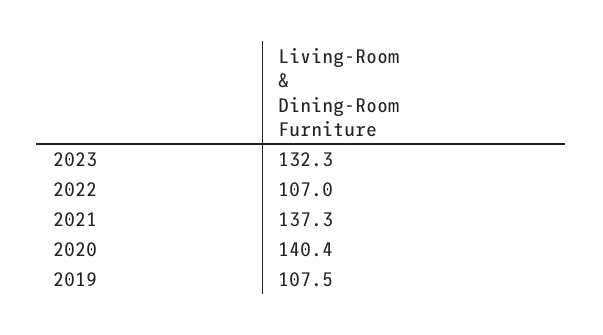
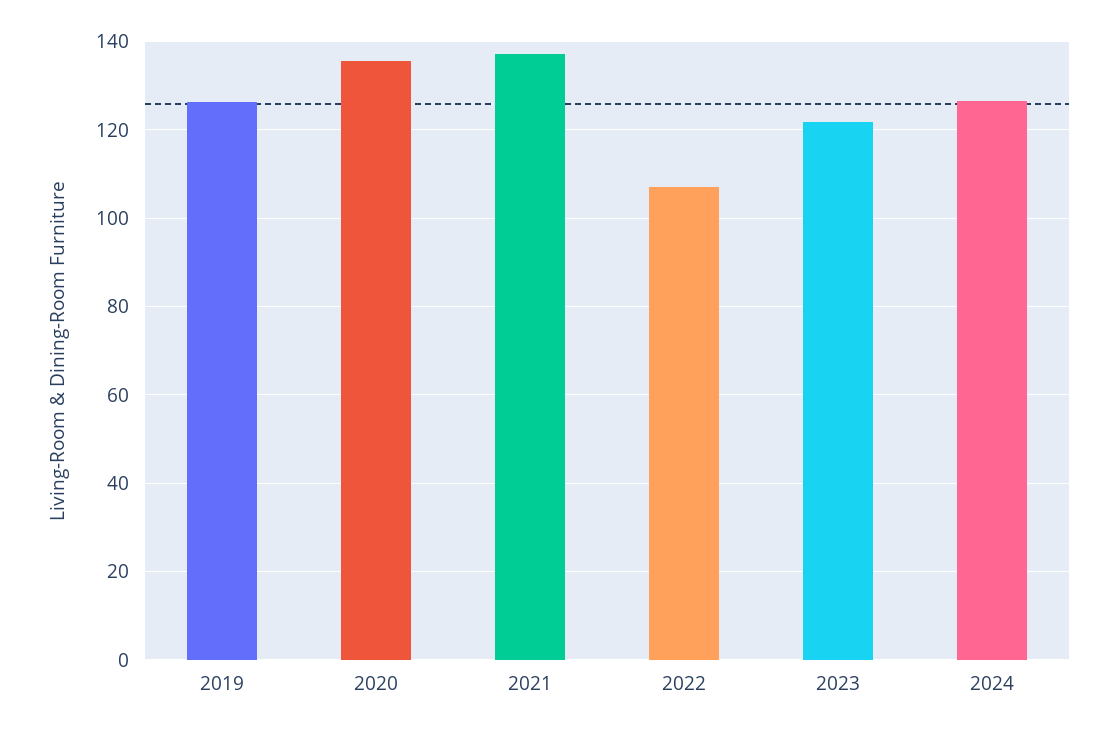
2023: 132.3 -> 122
2020: 140.4 -> 136
2019: 107.5 -> 126
2024: none -> 126

